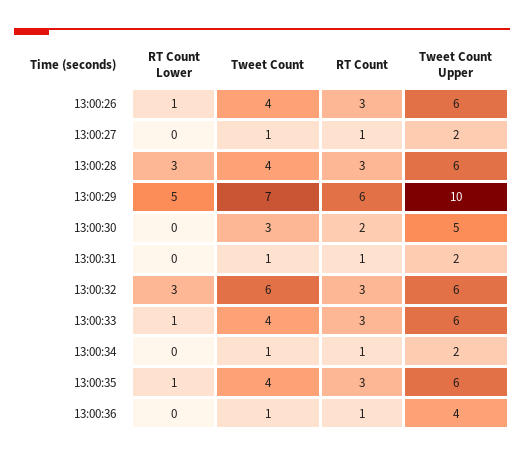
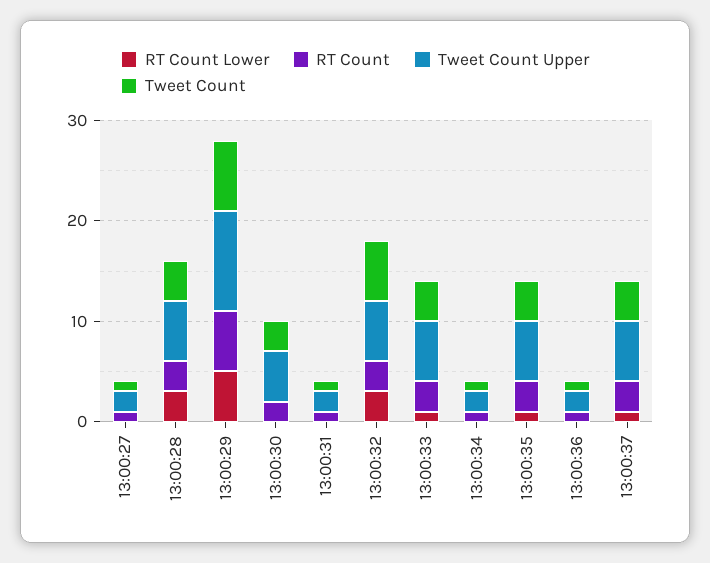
RT Count Lower, 13:00:26: 1 -> none
Tweet Count, 13:00:26: 4 -> none
RT Count, 13:00:26: 3 -> none
Tweet Count Upper, 13:00:26: 6 -> none
Tweet Count Upper, 13:00:36: 4 -> 2
RT Count Lower, 13:00:37: none -> 1
RT Count, 13:00:37: none -> 3
Tweet Count Upper, 13:00:37: none -> 6
Tweet Count, 13:00:37: none -> 4

